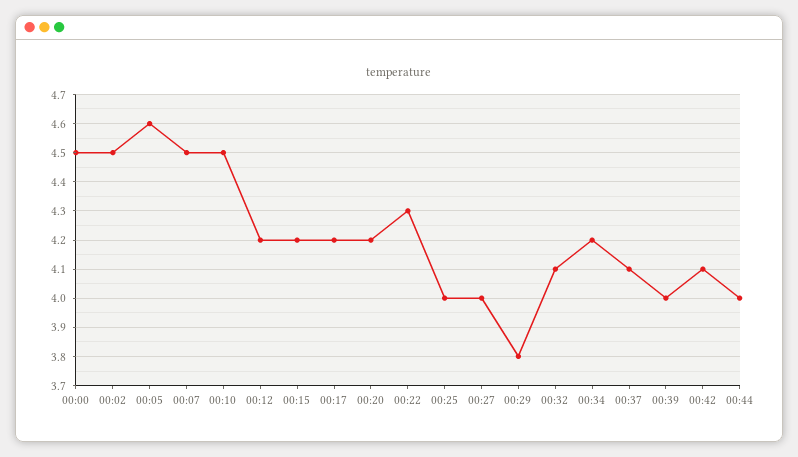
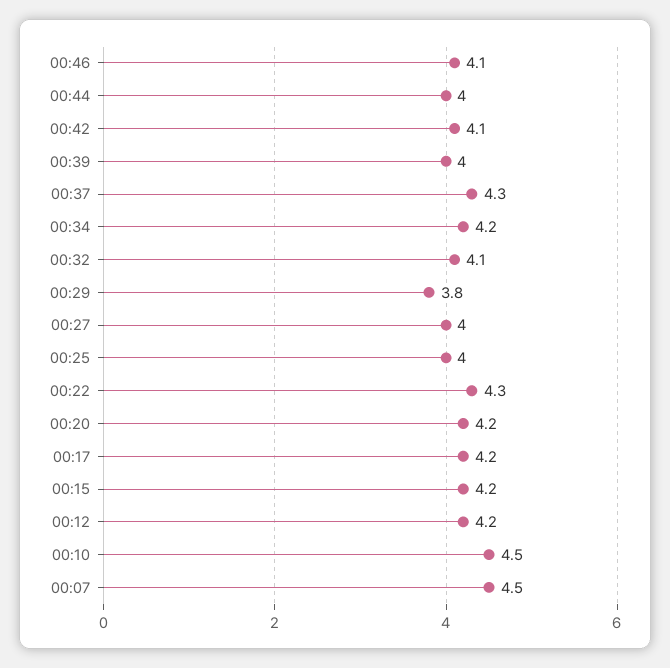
00:00: 4.5 -> none
00:02: 4.5 -> none
00:05: 4.6 -> none
00:37: 4.1 -> 4.3
00:46: none -> 4.1

